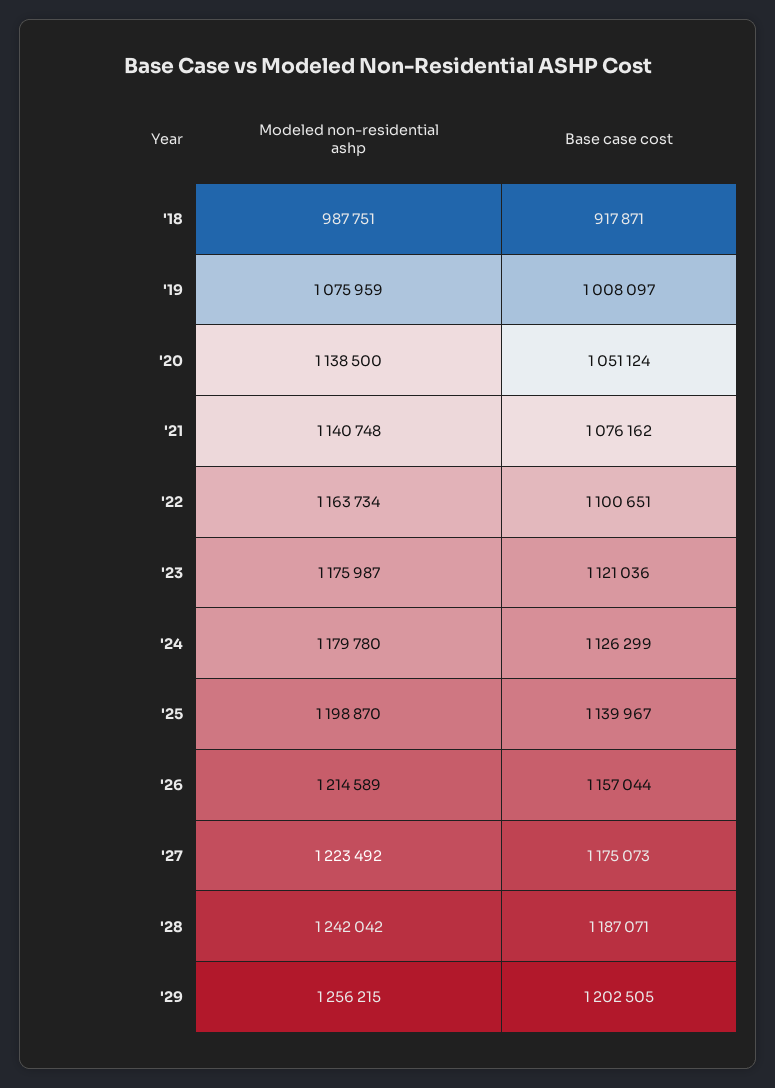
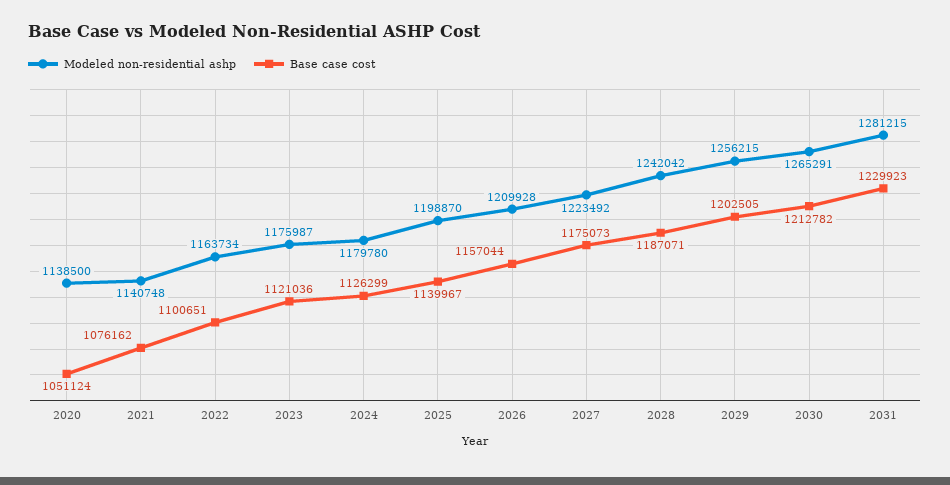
Modeled non-residential ashp, '18: 987751 -> none
Base case cost, '18: 917871 -> none
Modeled non-residential ashp, '19: 1075959 -> none
Base case cost, '19: 1008097 -> none
Modeled non-residential ashp, '26: 1214589 -> 1209928
Modeled non-residential ashp, 2030: none -> 1265291
Base case cost, 2030: none -> 1212782
Modeled non-residential ashp, 2031: none -> 1281215
Base case cost, 2031: none -> 1229923

